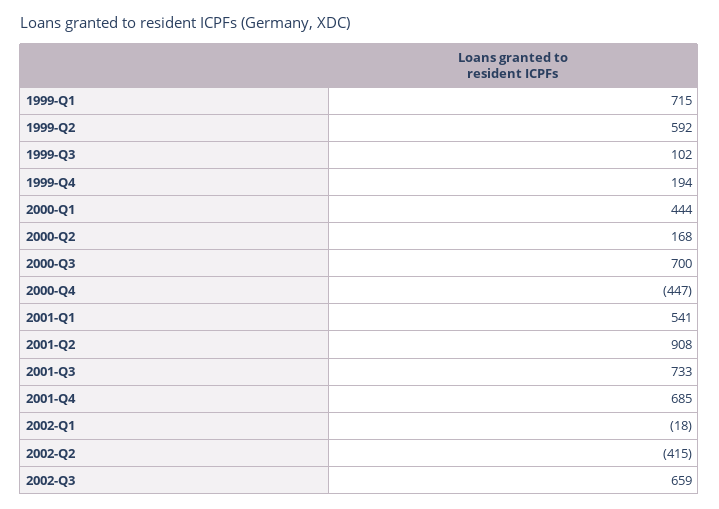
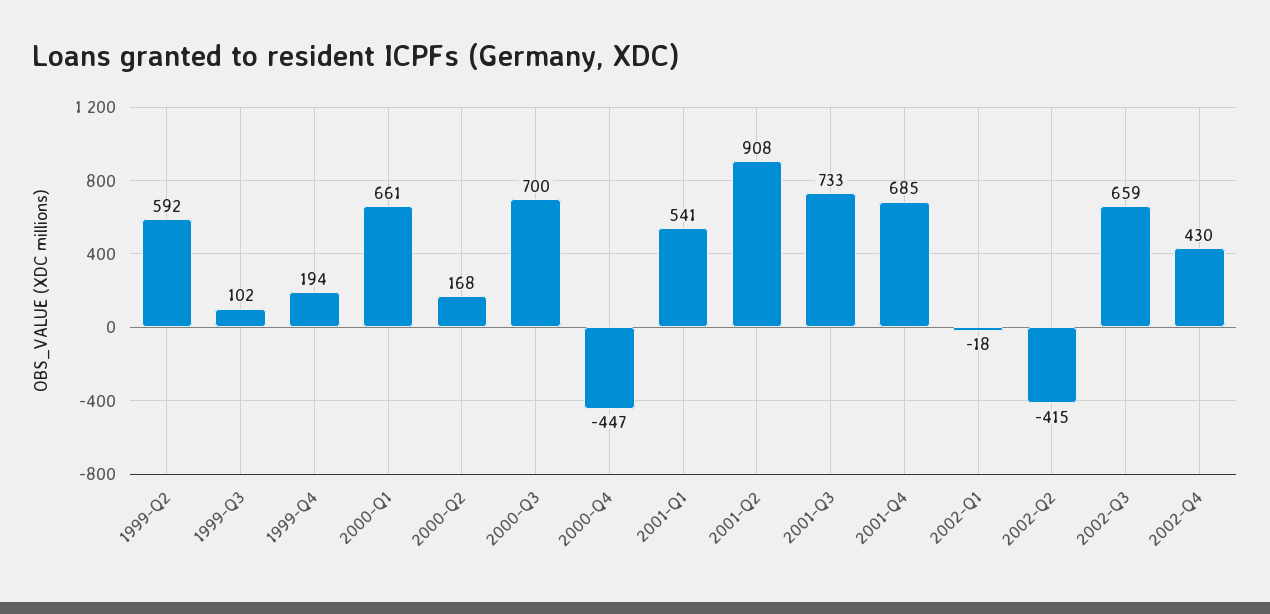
1999-Q1: 715 -> none
2000-Q1: 444 -> 661
2002-Q4: none -> 430

